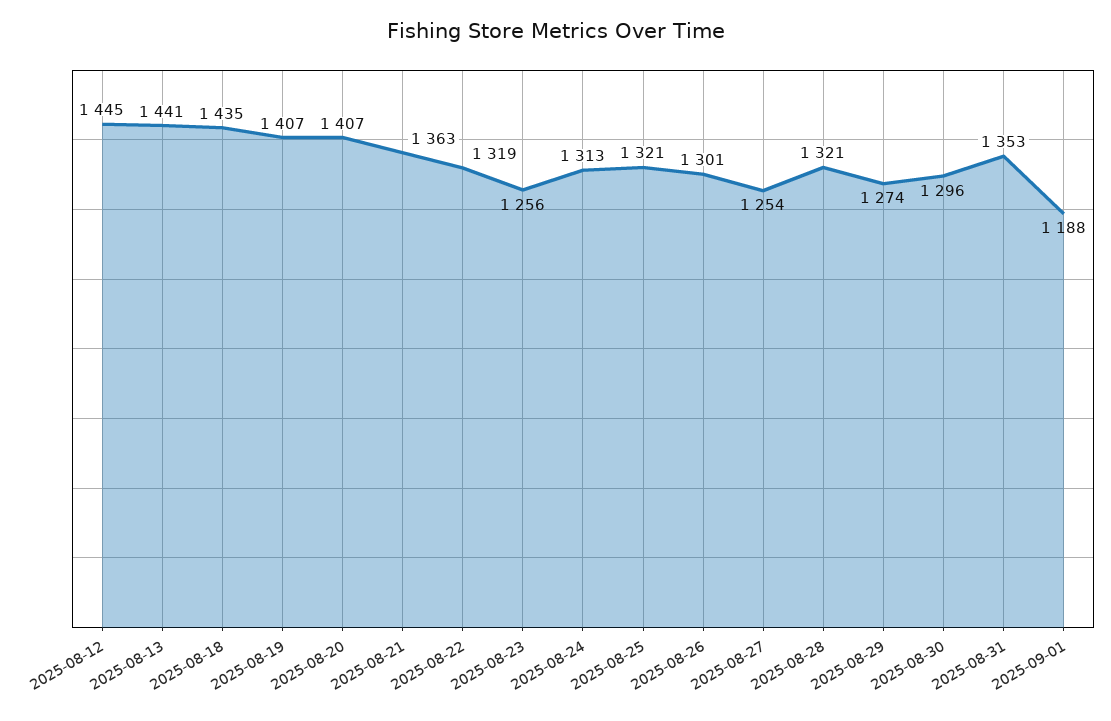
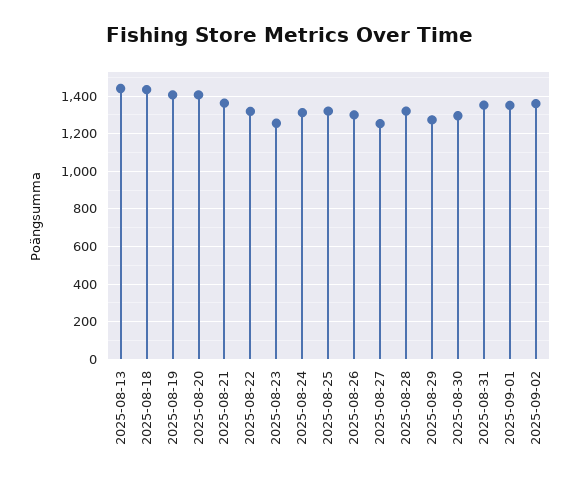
2025-08-12: 1445 -> none
2025-09-01: 1188 -> 1350
2025-09-02: none -> 1350

